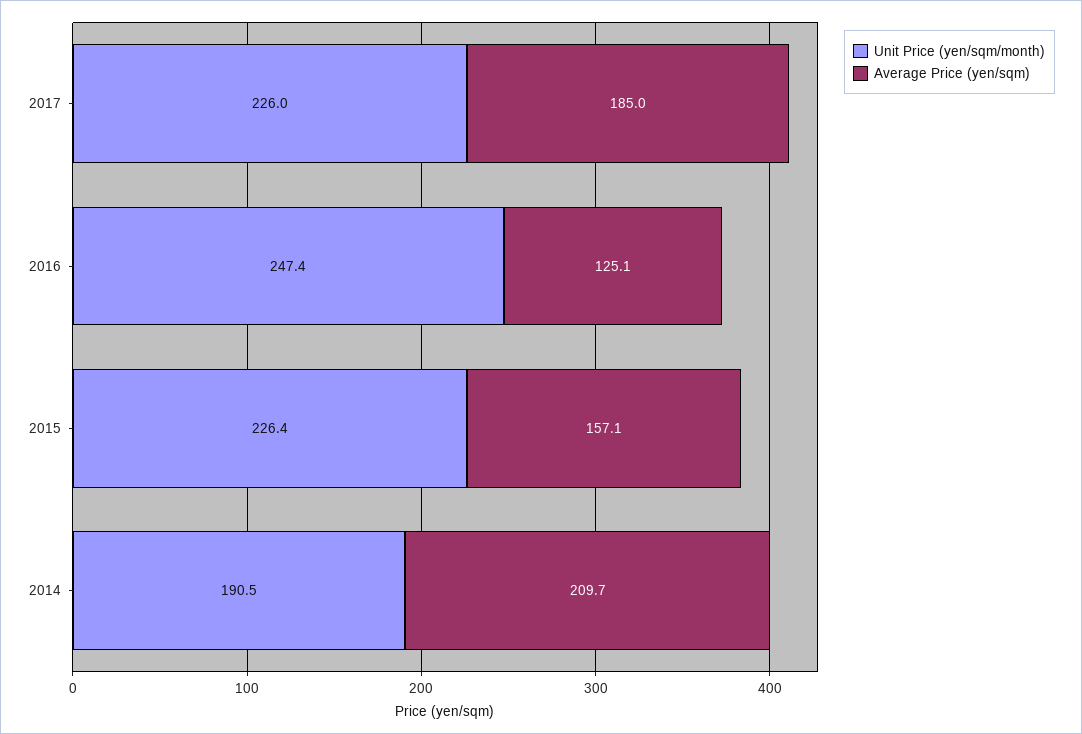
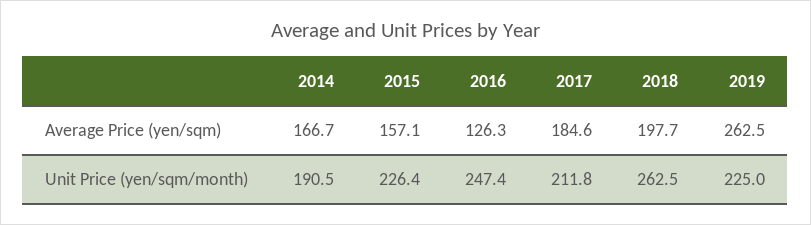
Unit Price (yen/sqm/month), 2017: 226 -> 211.8
Average Price (yen/sqm), 2017: 185 -> 184.6
Average Price (yen/sqm), 2016: 125.1 -> 126.3
Average Price (yen/sqm), 2014: 209.7 -> 166.7
Average Price (yen/sqm), 2018: none -> 197.7
Average Price (yen/sqm), 2019: none -> 262.5
Unit Price (yen/sqm/month), 2018: none -> 262.5
Unit Price (yen/sqm/month), 2019: none -> 225

